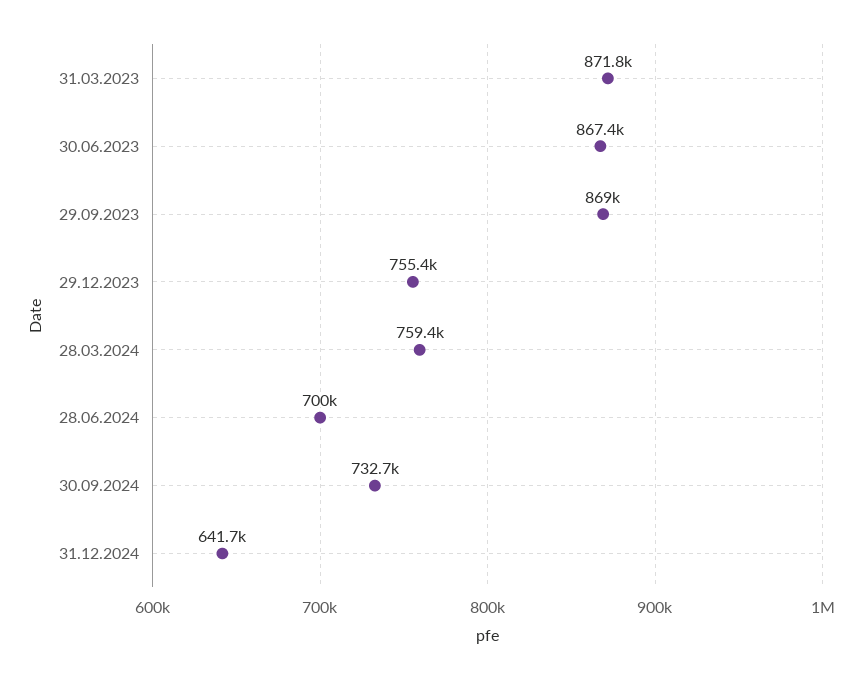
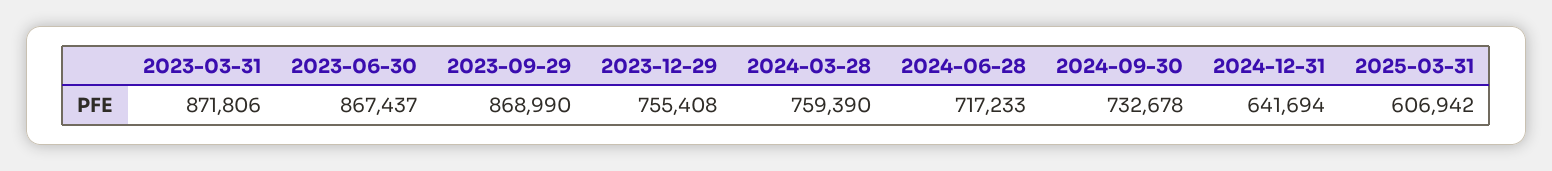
28.06.2024: 700000 -> 717233
2025-03-31: none -> 606942

